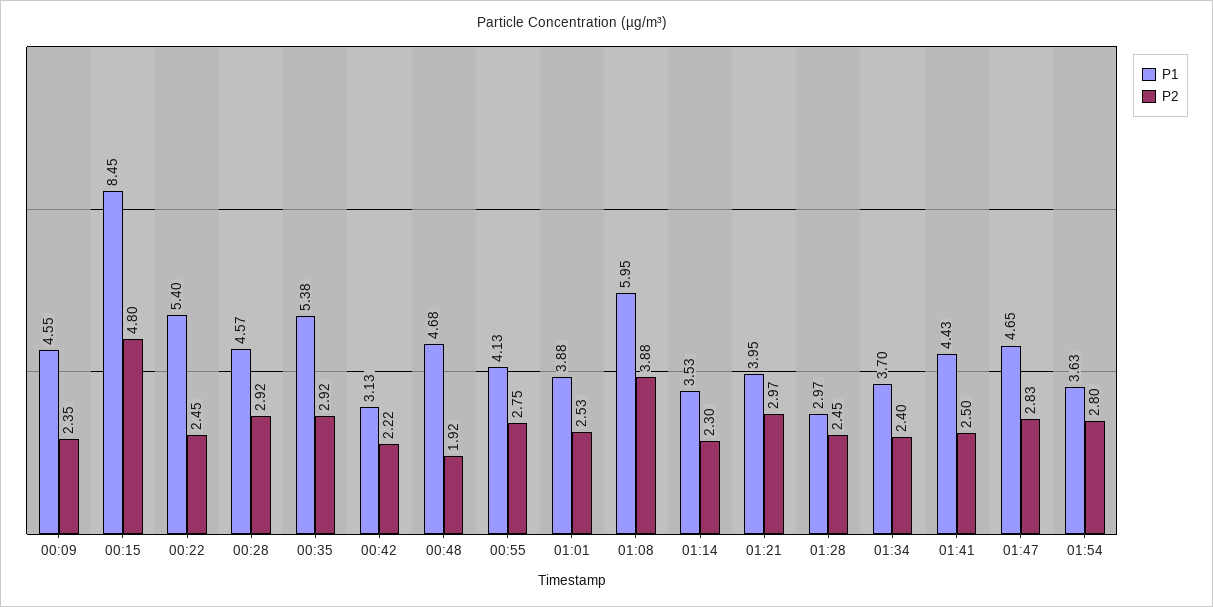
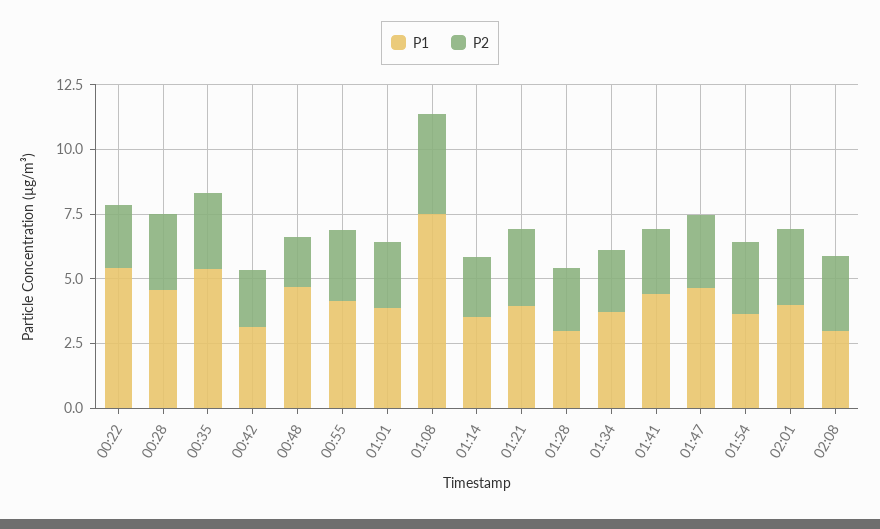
P1, 00:09: 4.55 -> none
P2, 00:09: 2.35 -> none
P1, 00:15: 8.45 -> none
P2, 00:15: 4.8 -> none
P1, 01:08: 5.95 -> 7.5
P1, 02:01: none -> 4
P2, 02:01: none -> 3
P1, 02:08: none -> 3
P2, 02:08: none -> 3

